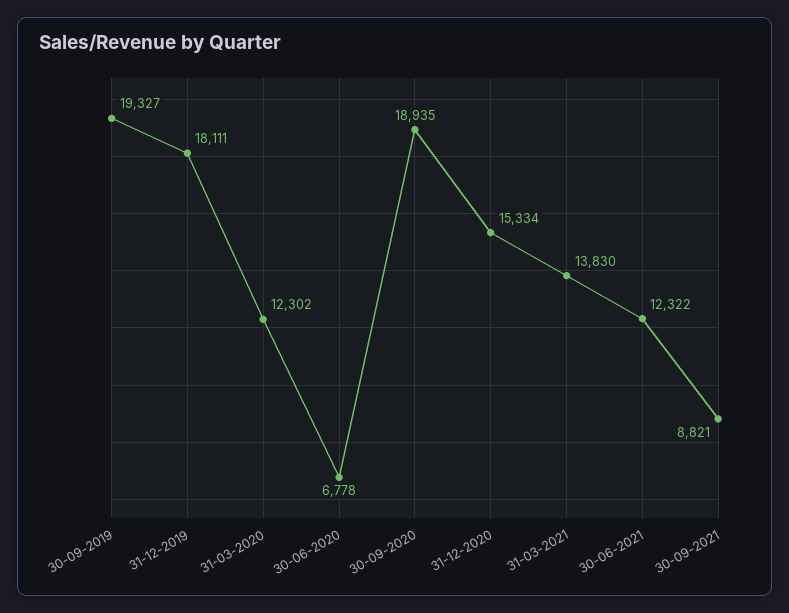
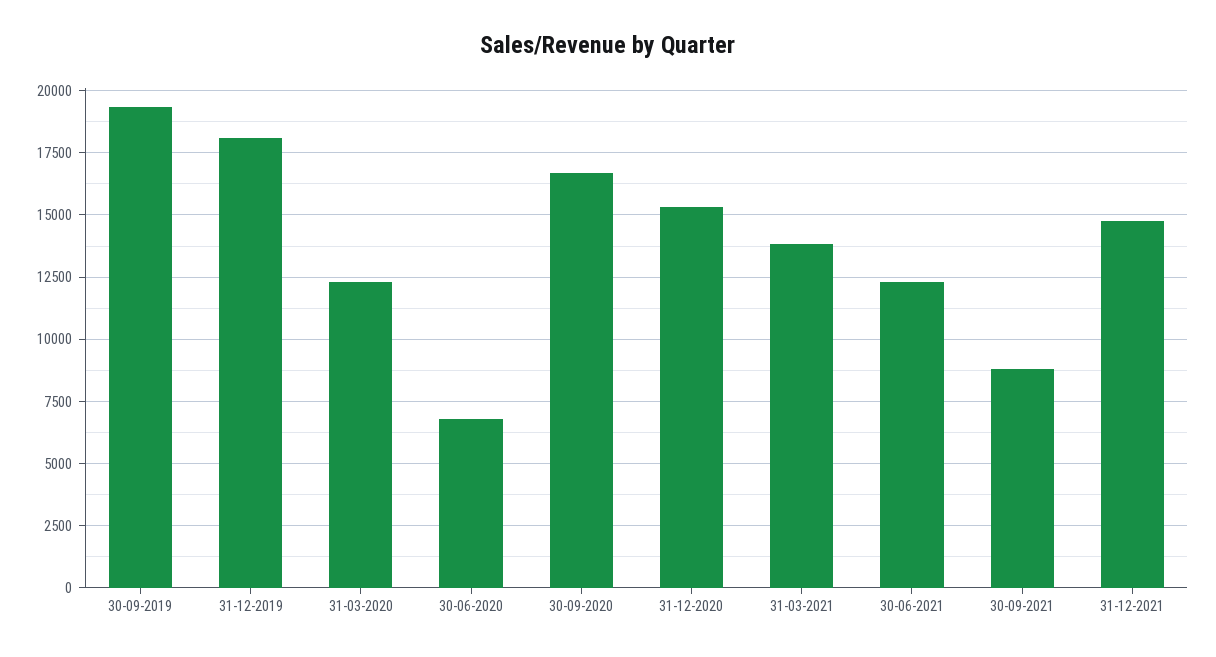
30-09-2020: 18935 -> 16750
31-12-2021: none -> 14750

